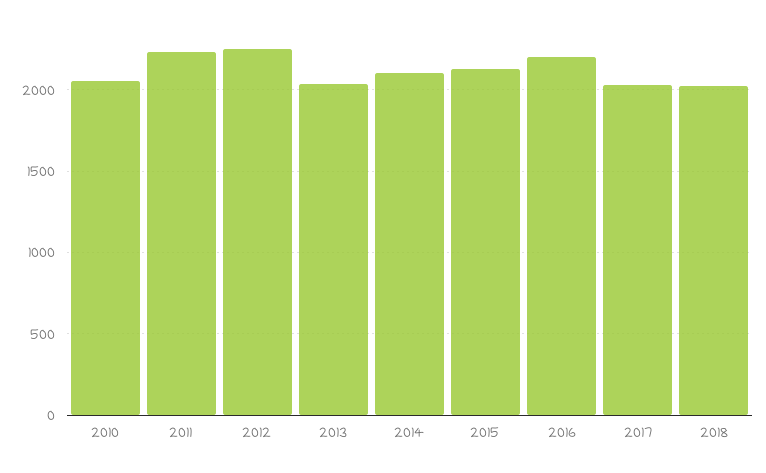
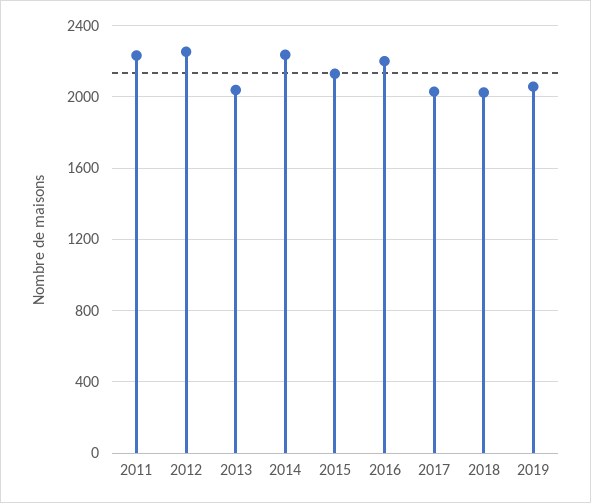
2010: 2050 -> none
2014: 2100 -> 2250
2019: none -> 2050

